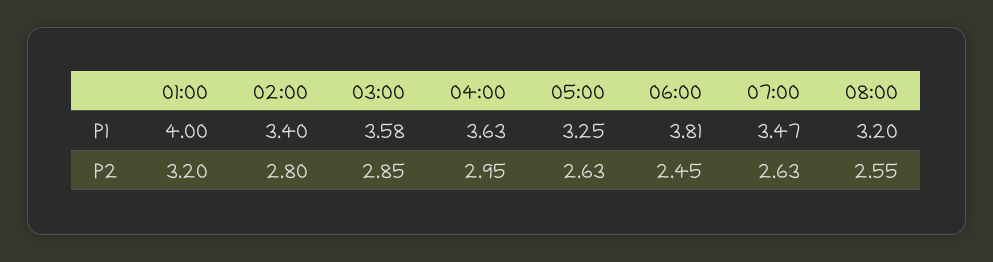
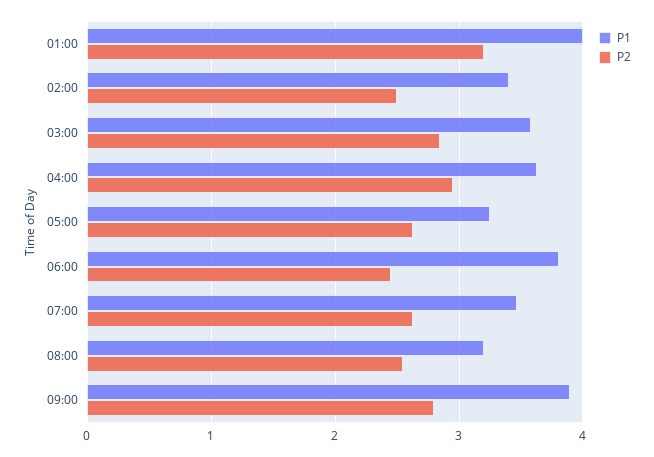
P2, 02:00: 2.8 -> 2.5
P1, 09:00: none -> 3.9
P2, 09:00: none -> 2.8

